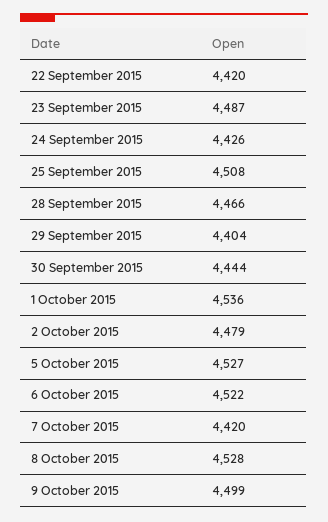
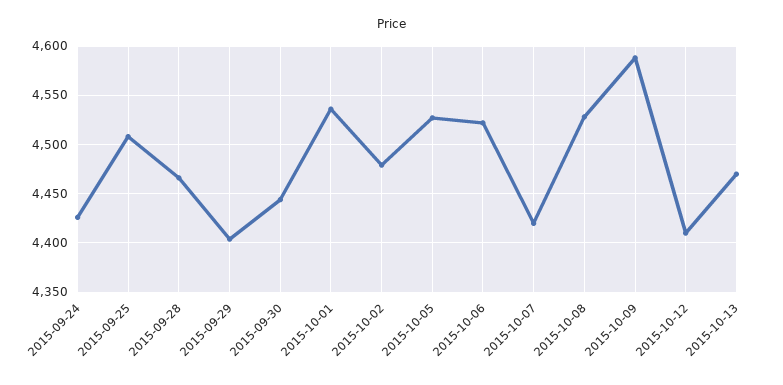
22 September 2015: 4420 -> none
23 September 2015: 4487 -> none
9 October 2015: 4499 -> 4590
2015-10-12: none -> 4410
2015-10-13: none -> 4470

